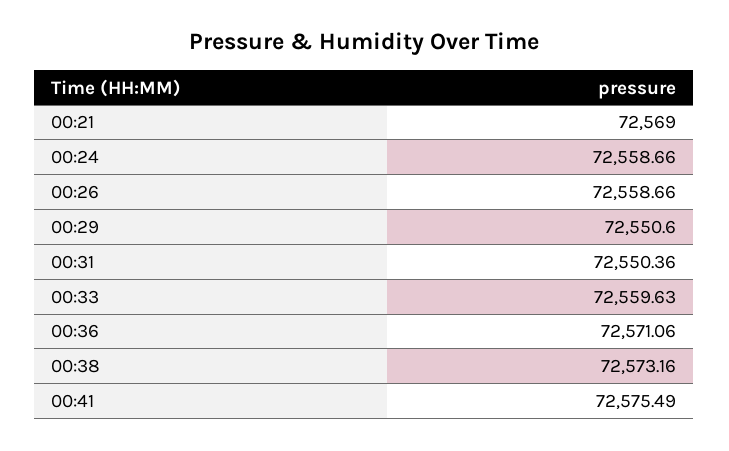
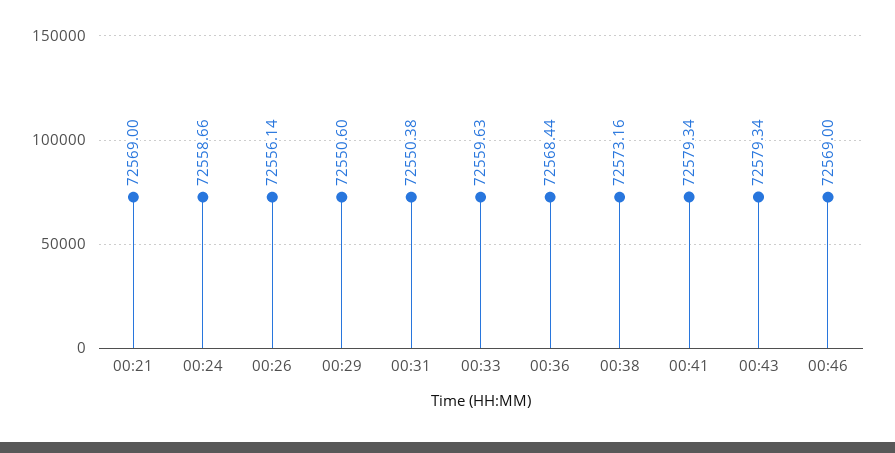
00:26: 72558.66 -> 72556.14
00:31: 72550.36 -> 72550.38
00:36: 72571.06 -> 72568.44
00:41: 72575.49 -> 72579.34
00:43: none -> 72579.34
00:46: none -> 72569

